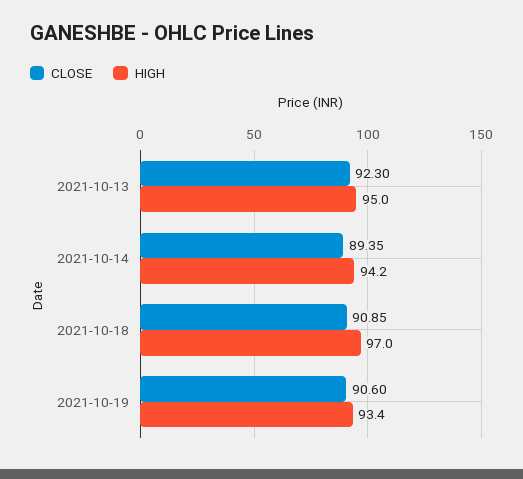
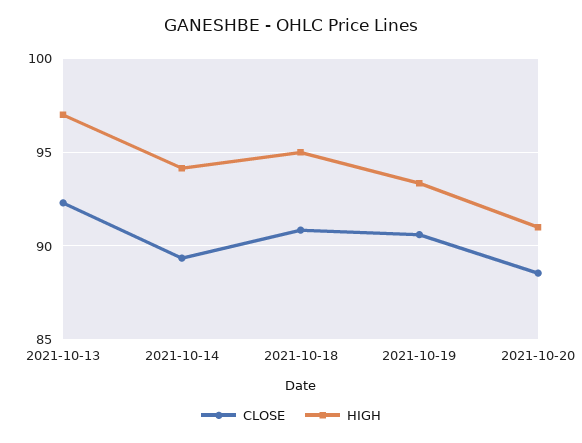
HIGH, 2021-10-13: 95 -> 97
HIGH, 2021-10-18: 97 -> 95
CLOSE, 2021-10-20: none -> 88.5
HIGH, 2021-10-20: none -> 91

